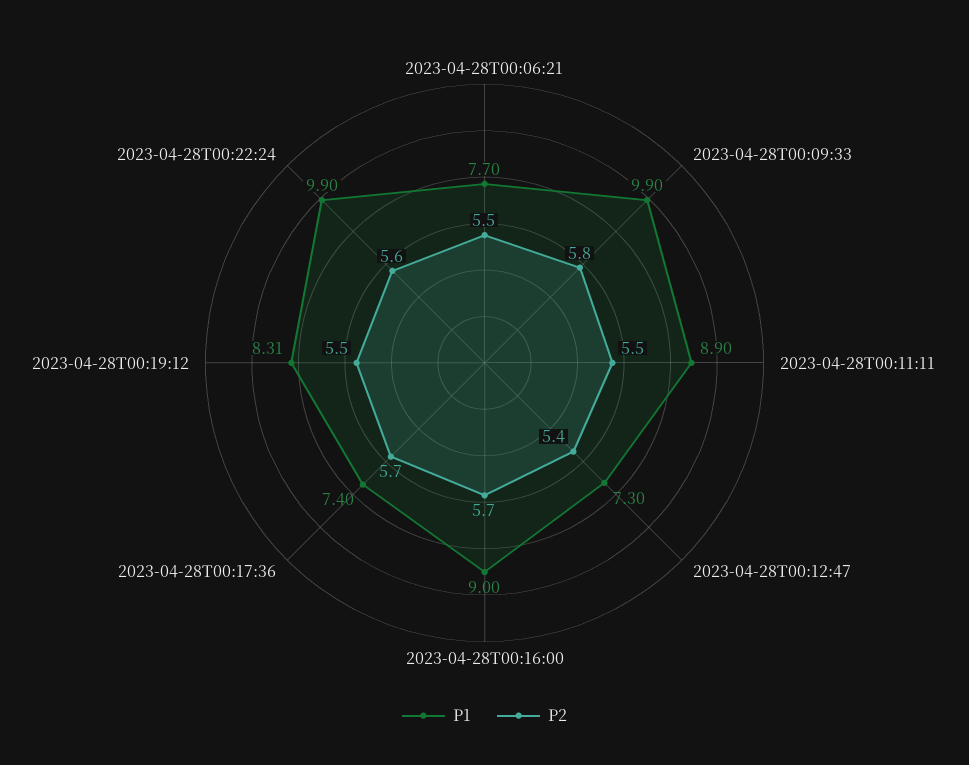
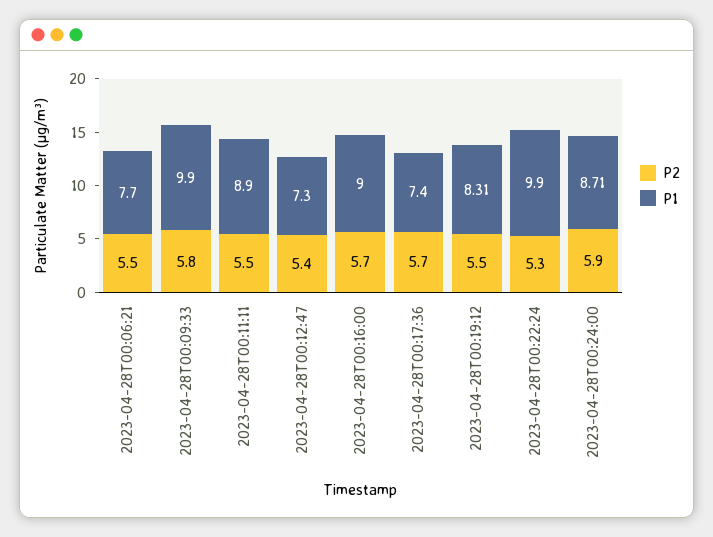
P2, 2023-04-28T00:22:24: 5.6 -> 5.3
P2, 2023-04-28T00:24:00: none -> 5.9
P1, 2023-04-28T00:24:00: none -> 8.71

